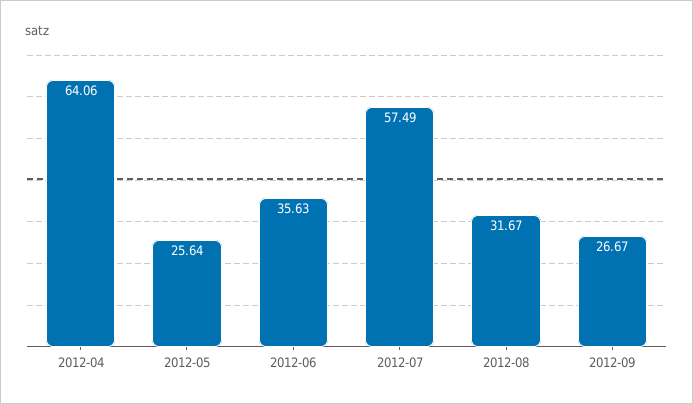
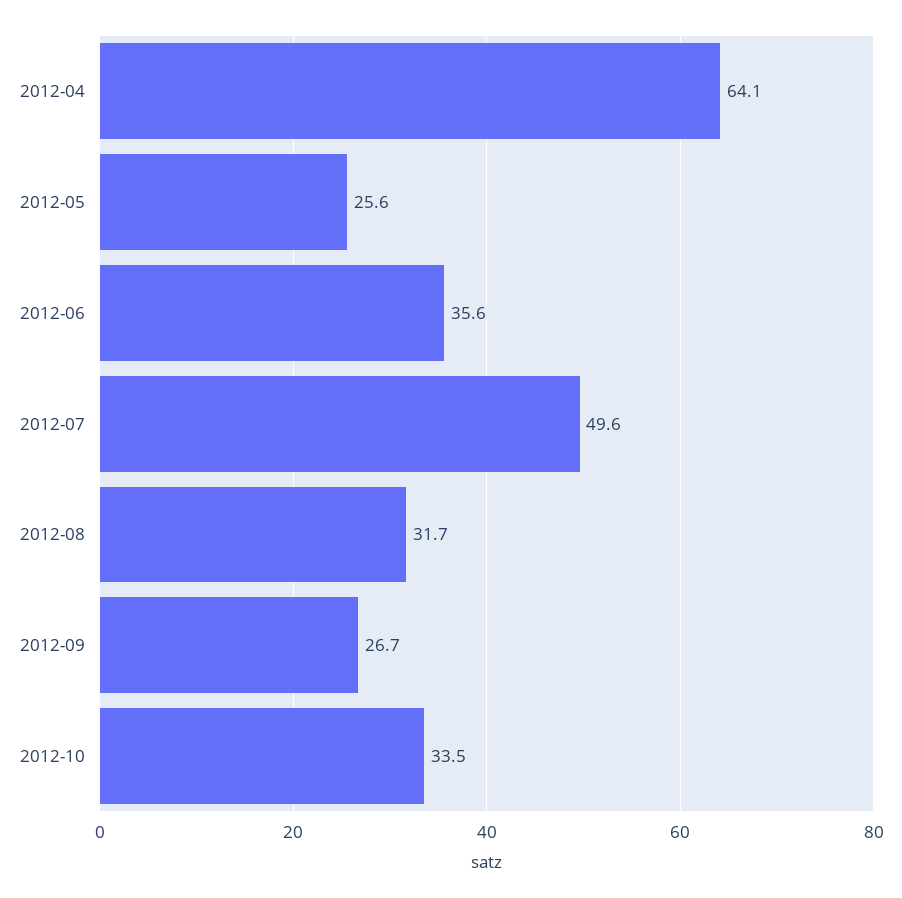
2012-07: 57.49 -> 49.6
2012-10: none -> 33.5

